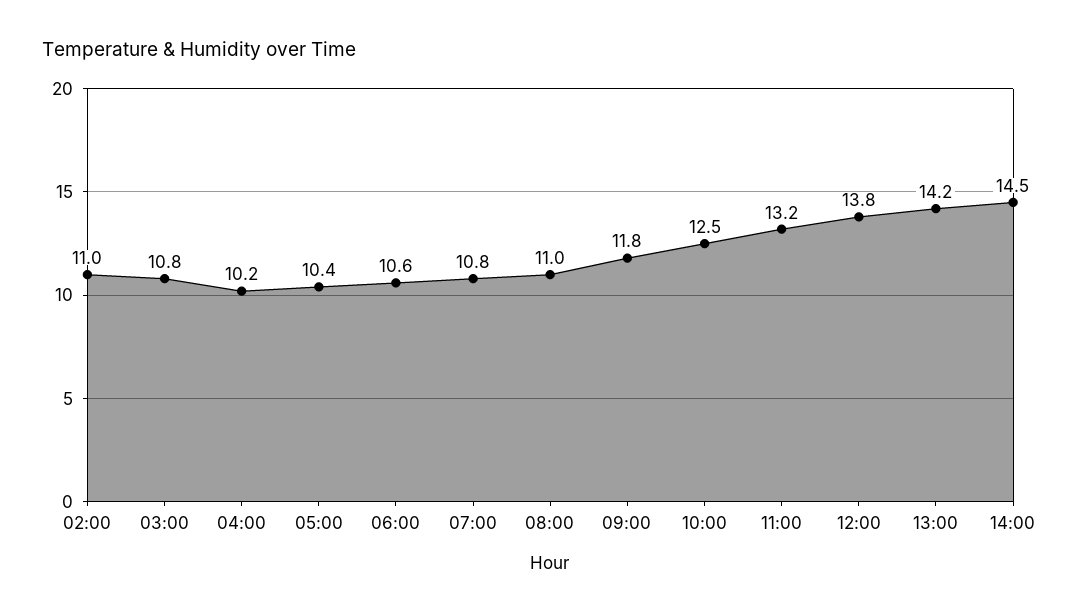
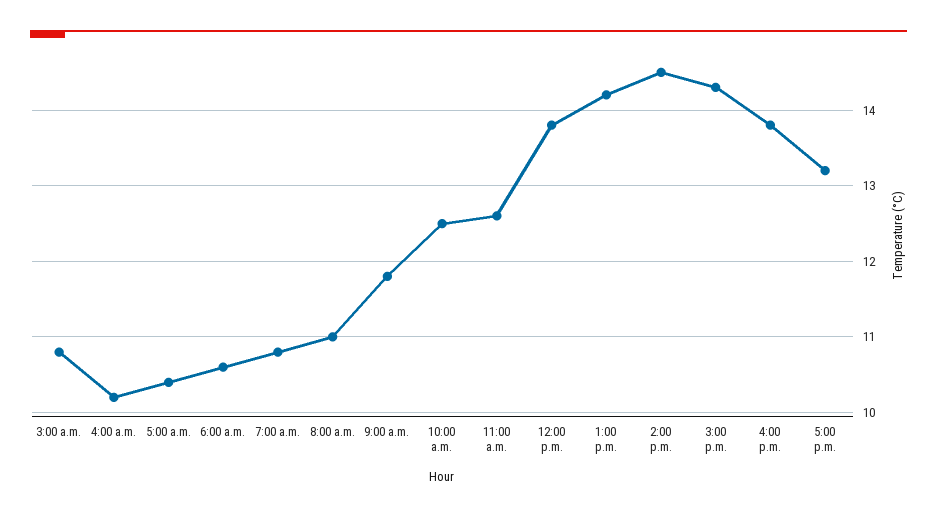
02:00: 11 -> none
11:00: 13.2 -> 12.6
3:00 p.m.: none -> 14.3
4:00 p.m.: none -> 13.8
5:00 p.m.: none -> 13.2

